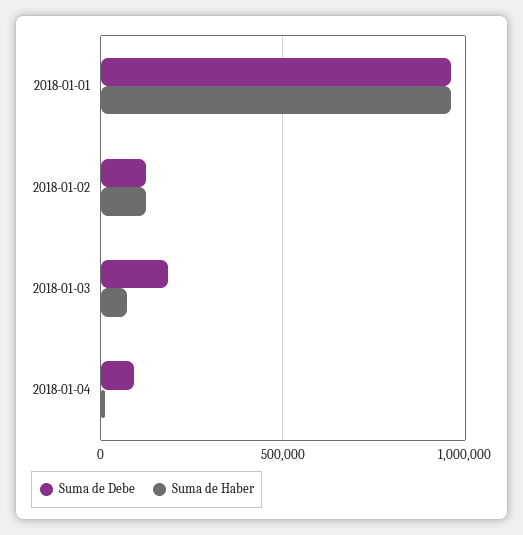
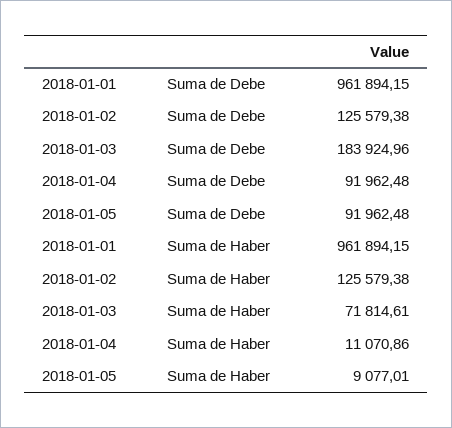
Suma de Debe, 2018-01-05: none -> 91962.48
Suma de Haber, 2018-01-05: none -> 9077.01

